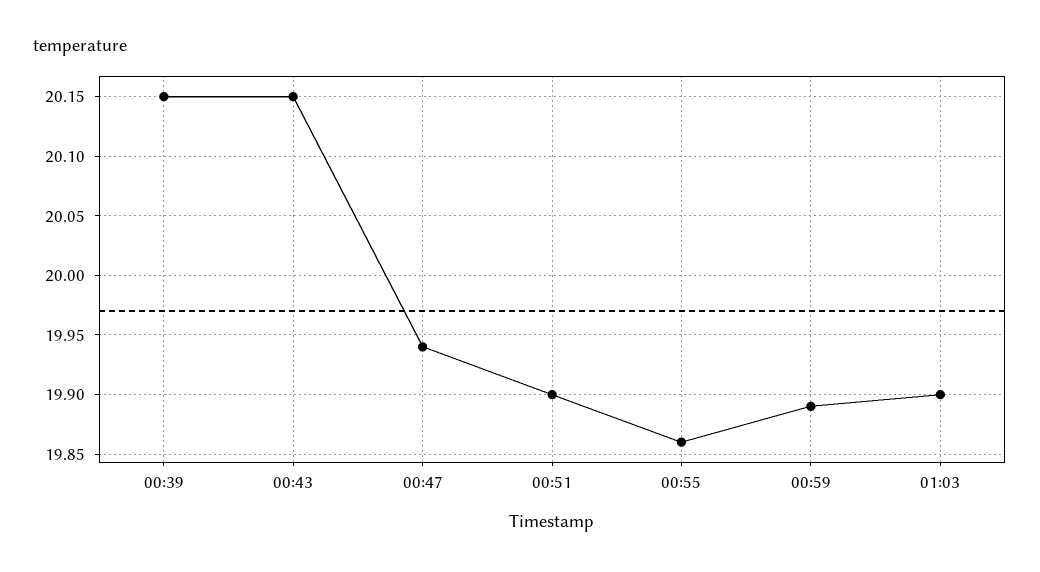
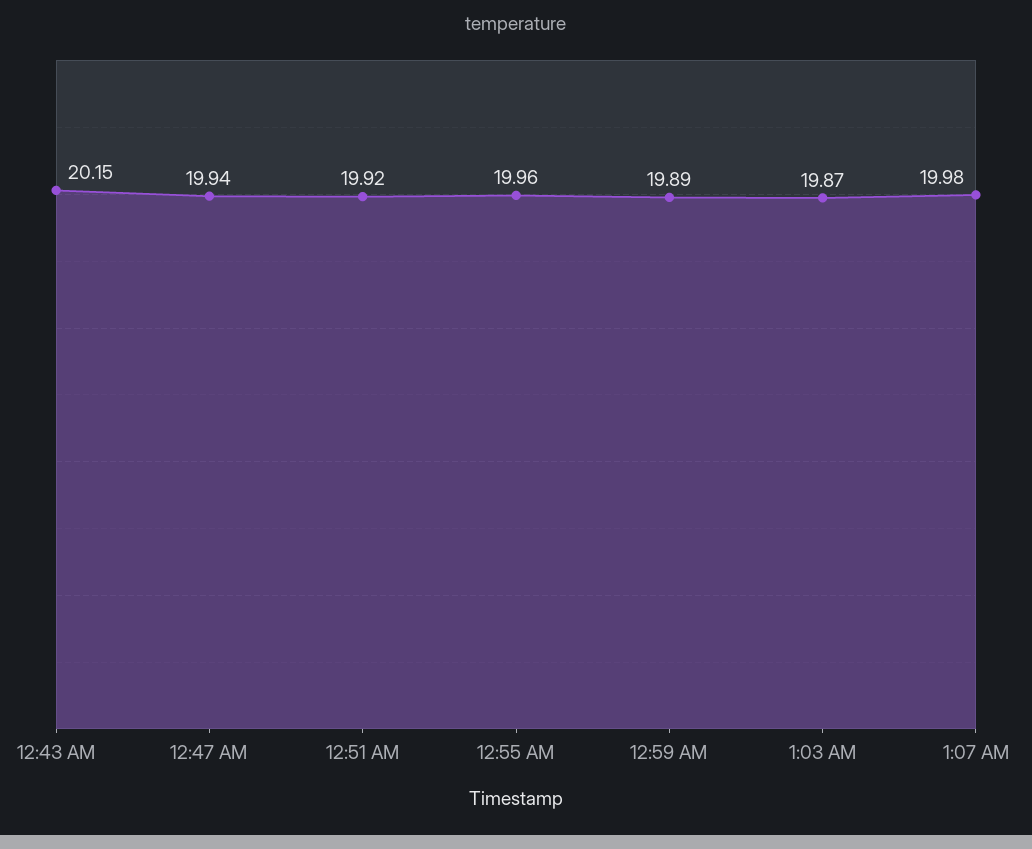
00:39: 20.15 -> none
00:51: 19.9 -> 19.92
00:55: 19.86 -> 19.96
01:03: 19.9 -> 19.87
1:07 AM: none -> 19.98

